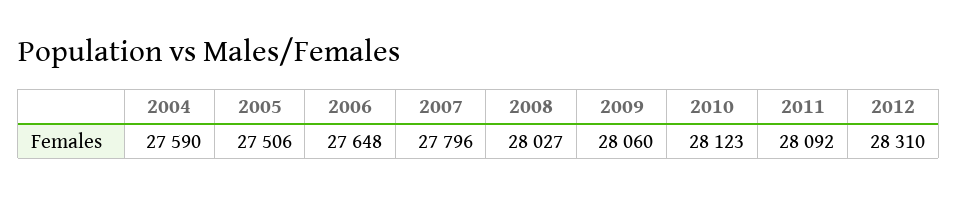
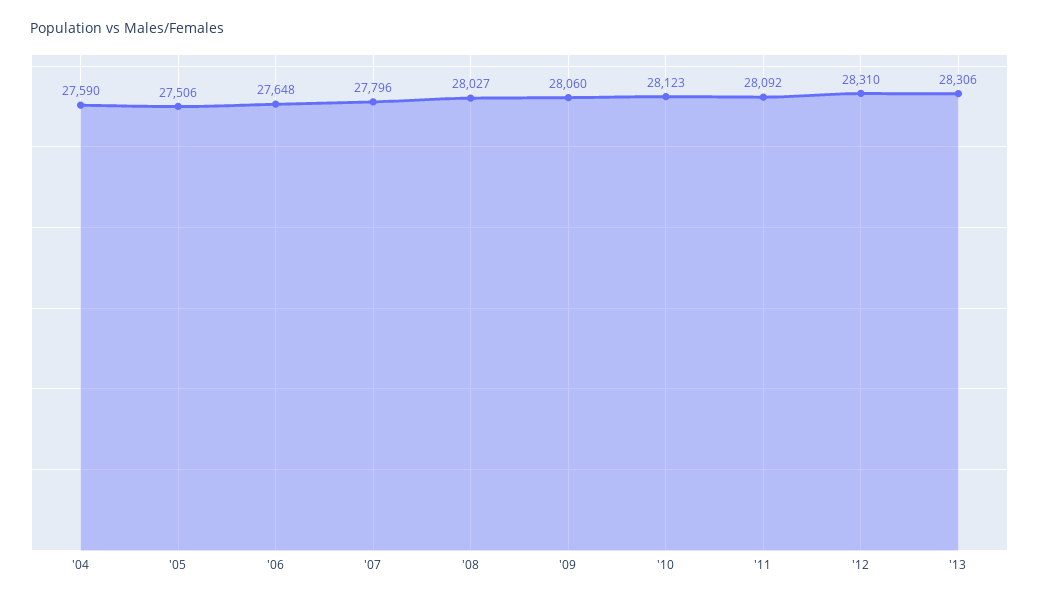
'13: none -> 28306

